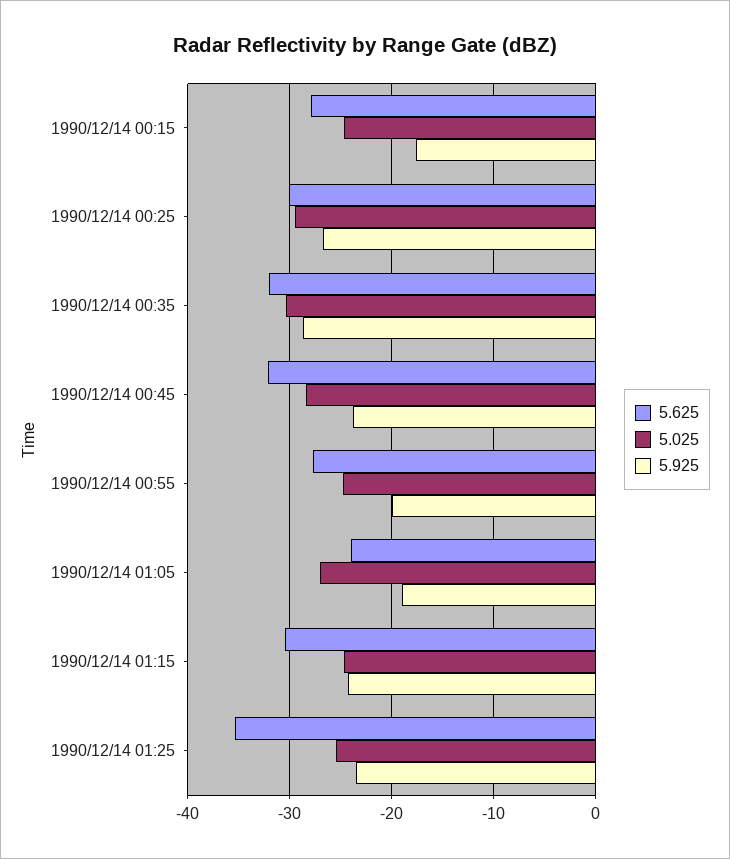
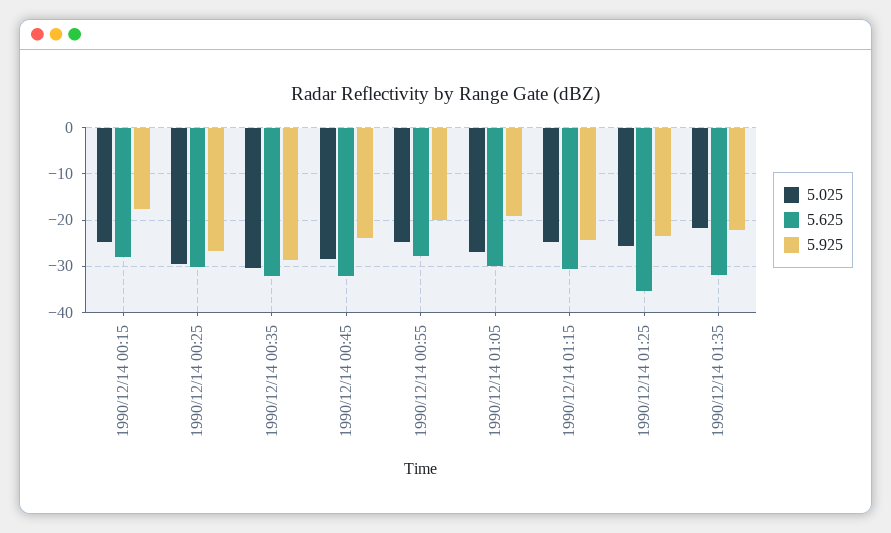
5.625, 1990/12/14 01:05: -24 -> -30
5.025, 1990/12/14 01:35: none -> -22
5.625, 1990/12/14 01:35: none -> -32
5.925, 1990/12/14 01:35: none -> -22

